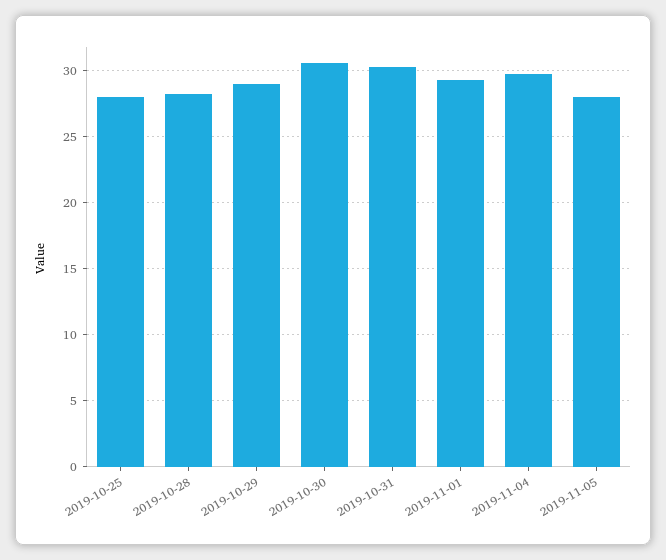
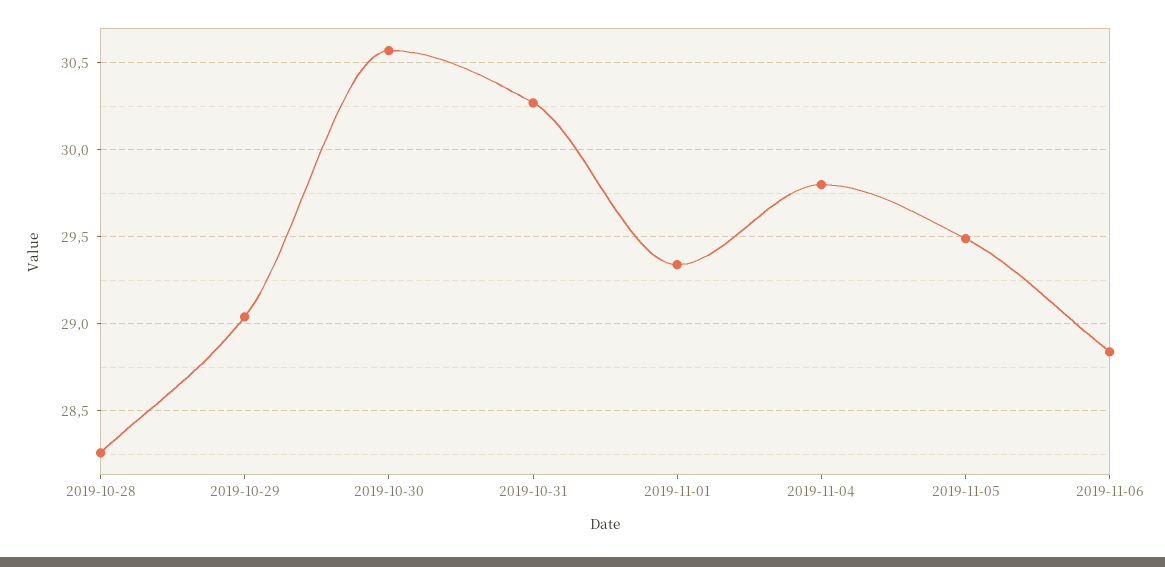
2019-10-25: 28 -> none
2019-11-05: 28 -> 29.5
2019-11-06: none -> 28.85

